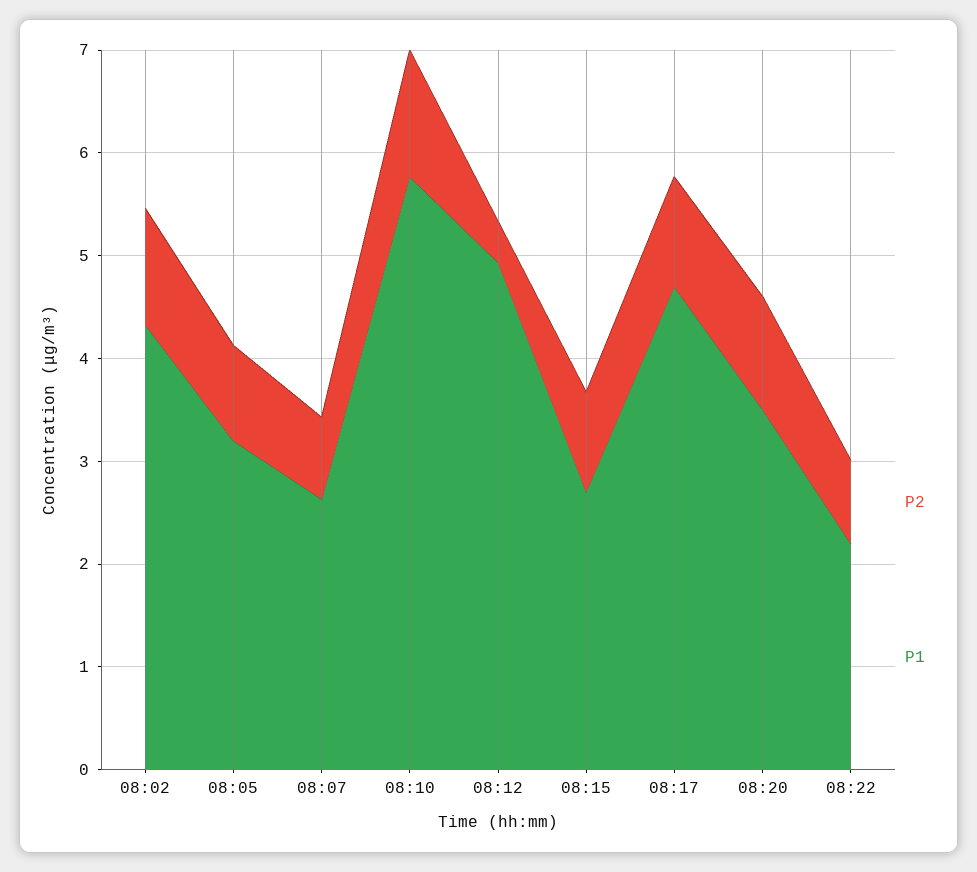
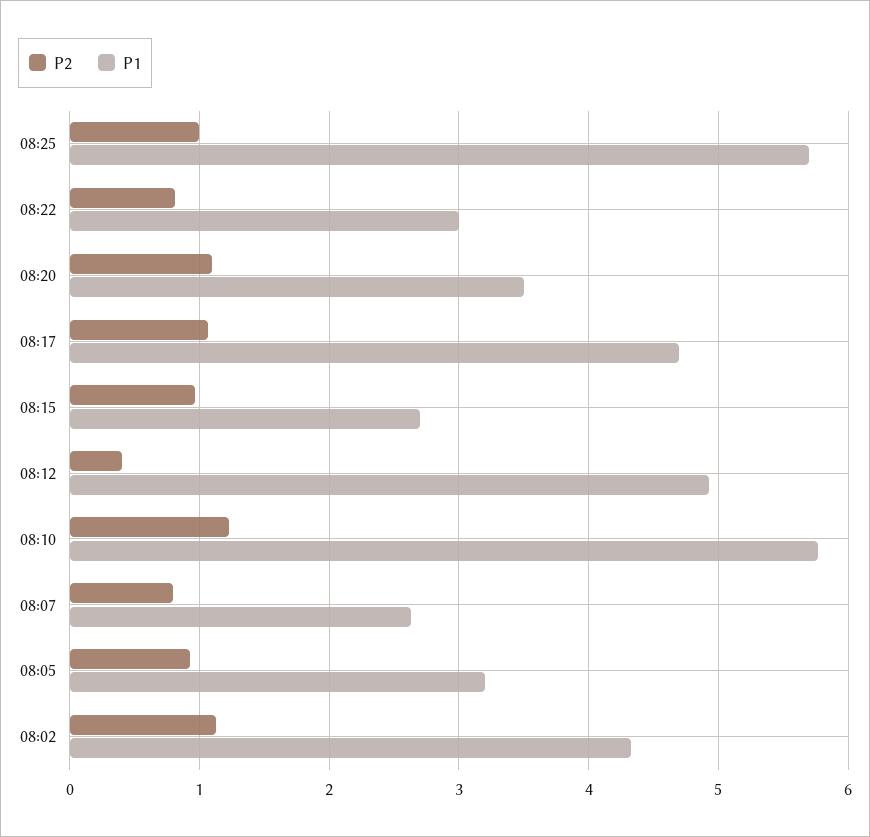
P1, 08:22: 2.2 -> 3
P2, 08:25: none -> 1
P1, 08:25: none -> 5.7

